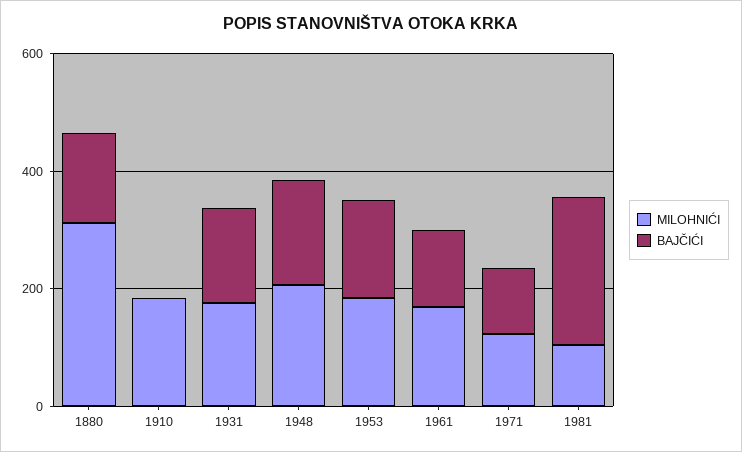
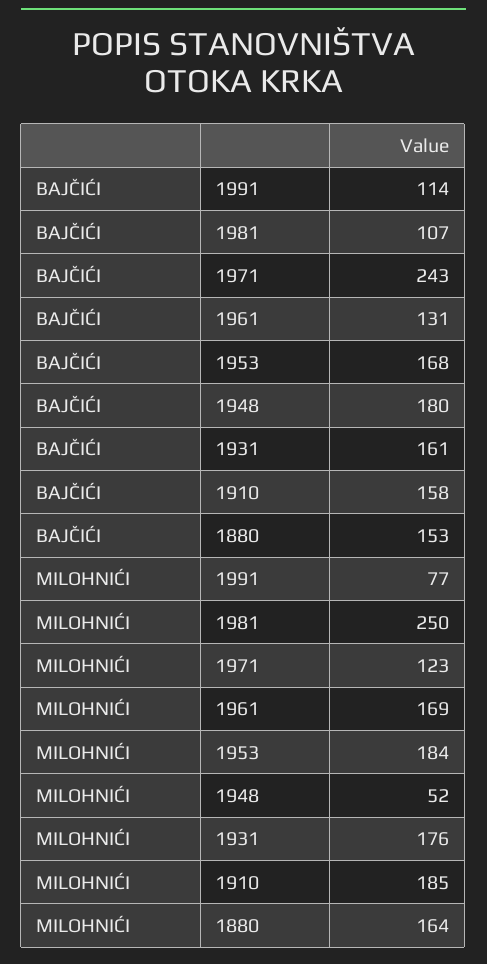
MILOHNIĆI, 1880: 300 -> 164
BAJČIĆI, 1910: 0 -> 158
MILOHNIĆI, 1948: 200 -> 52
BAJČIĆI, 1971: 100 -> 243
MILOHNIĆI, 1981: 100 -> 250
BAJČIĆI, 1981: 250 -> 107
BAJČIĆI, 1991: none -> 114
MILOHNIĆI, 1991: none -> 77

